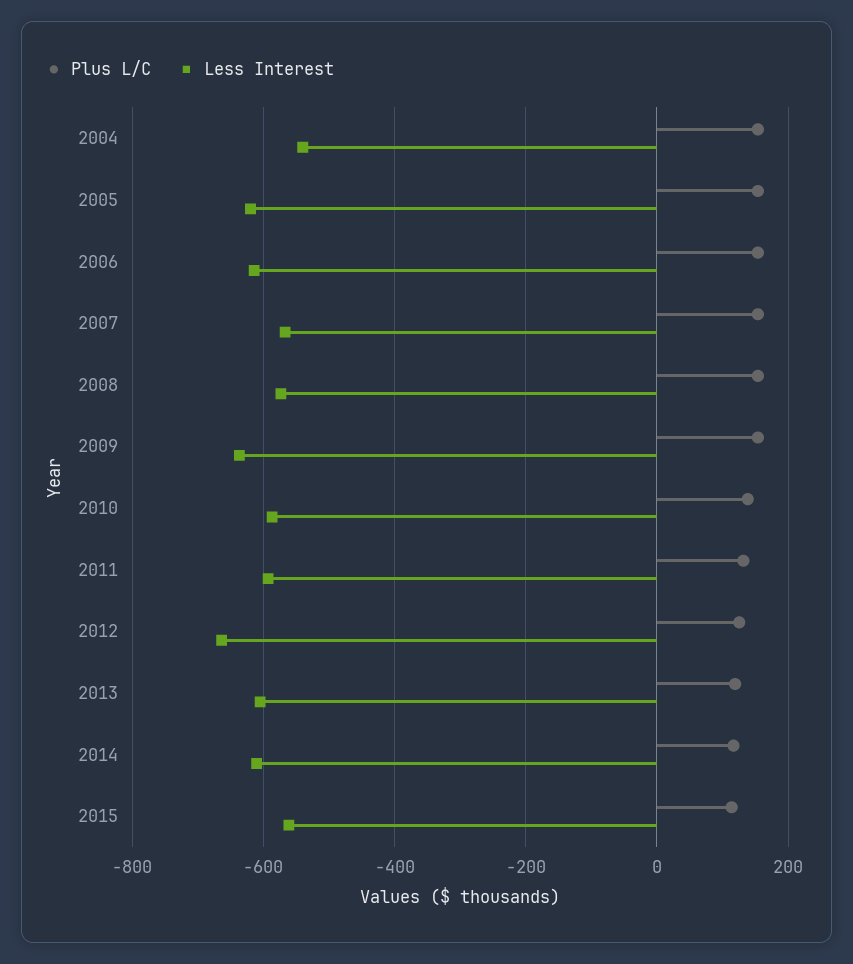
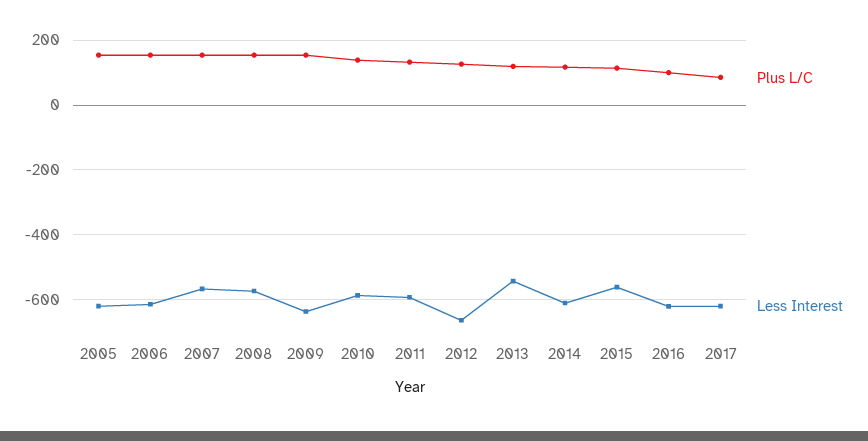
Plus L/C, 2004: 160 -> none
Less Interest, 2004: -540 -> none
Less Interest, 2013: -600 -> -540
Plus L/C, 2016: none -> 100
Less Interest, 2016: none -> -620
Plus L/C, 2017: none -> 80
Less Interest, 2017: none -> -620

